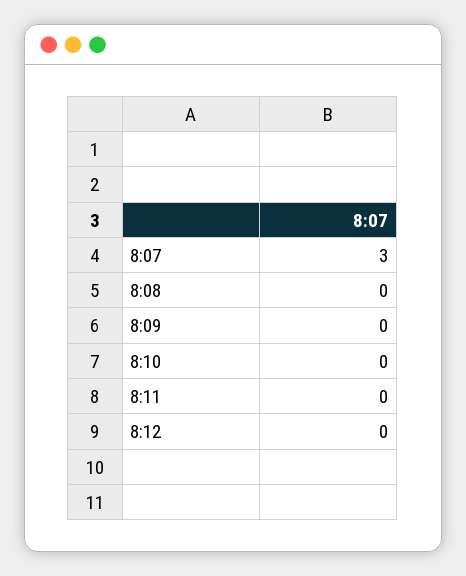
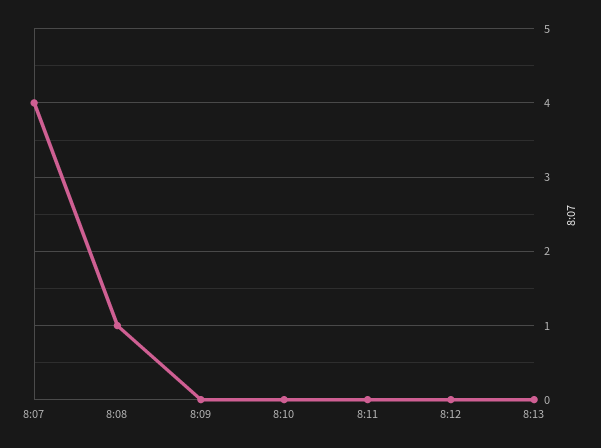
8:07: 3 -> 4
8:08: 0 -> 1
8:13: none -> 0

